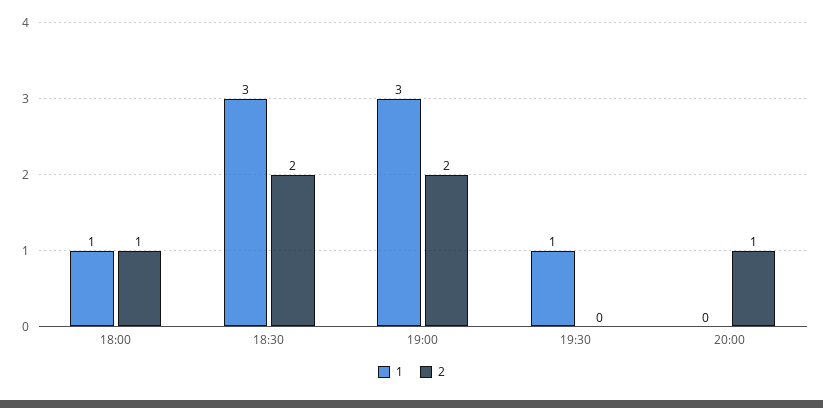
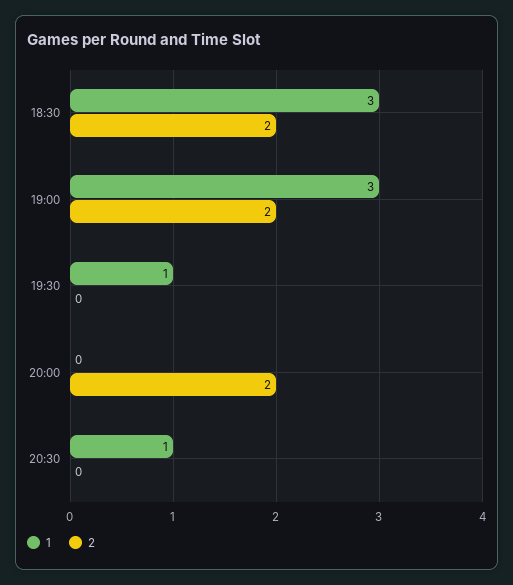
1, 18:00: 1 -> none
2, 18:00: 1 -> none
2, 20:00: 1 -> 2
1, 20:30: none -> 1
2, 20:30: none -> 0

